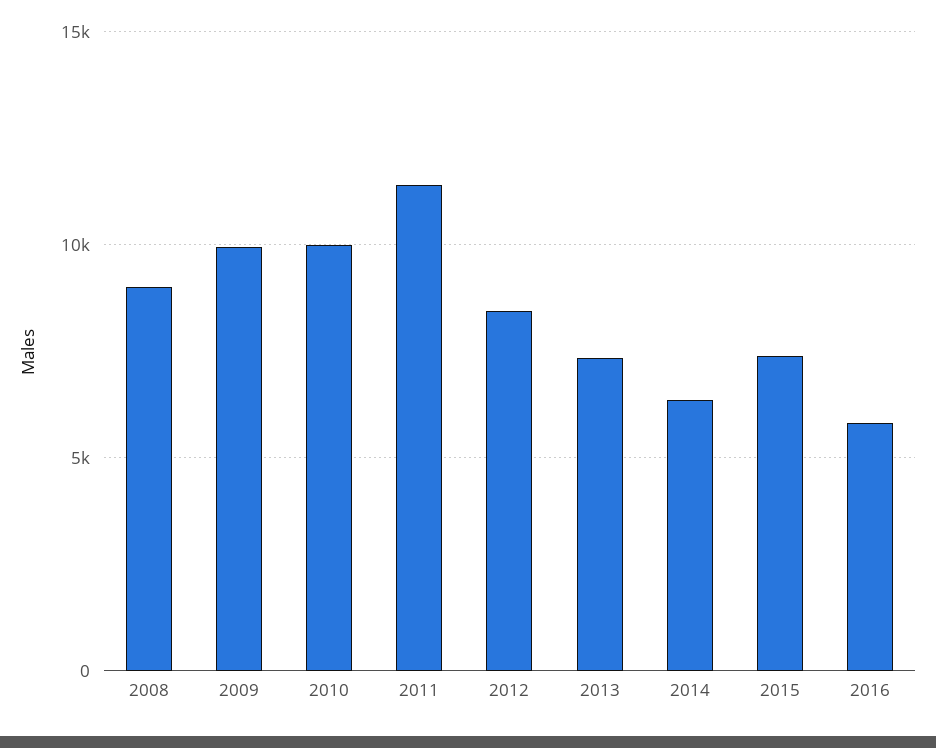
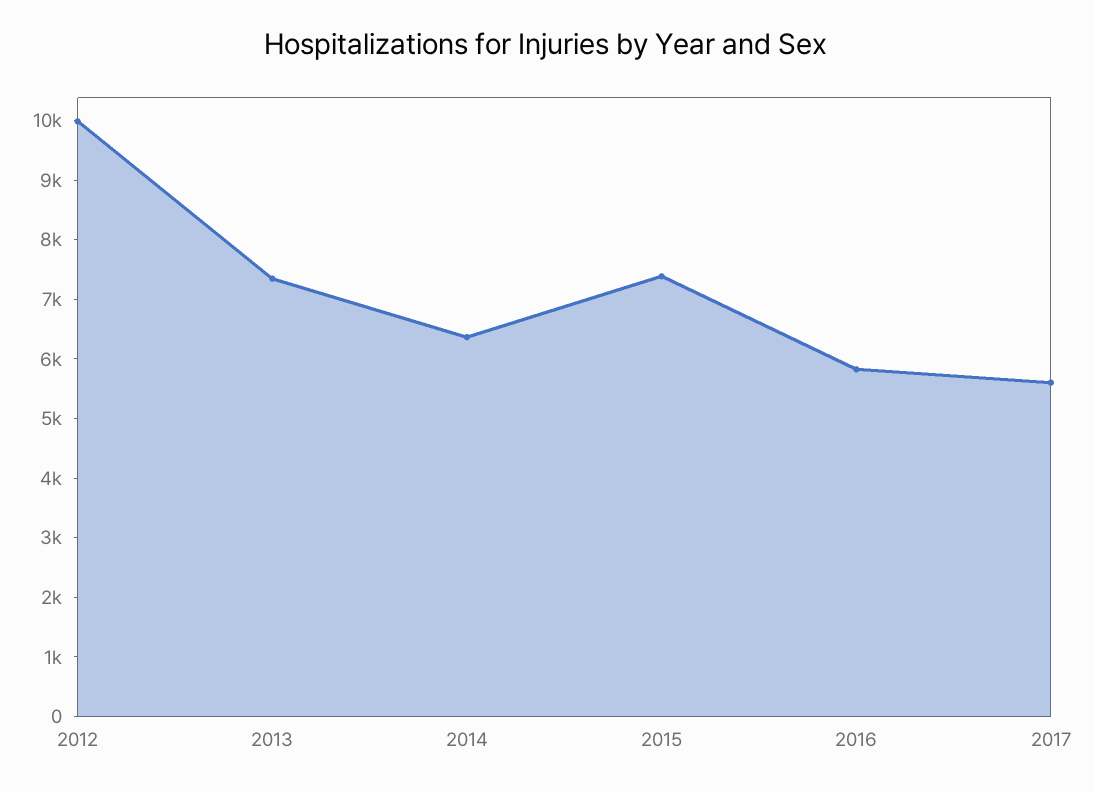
2008: 9000 -> none
2009: 10000 -> none
2010: 10000 -> none
2011: 11500 -> none
2012: 8500 -> 10000
2017: none -> 5600

